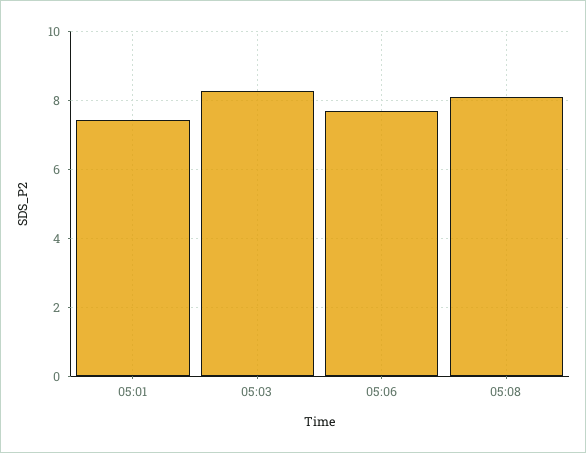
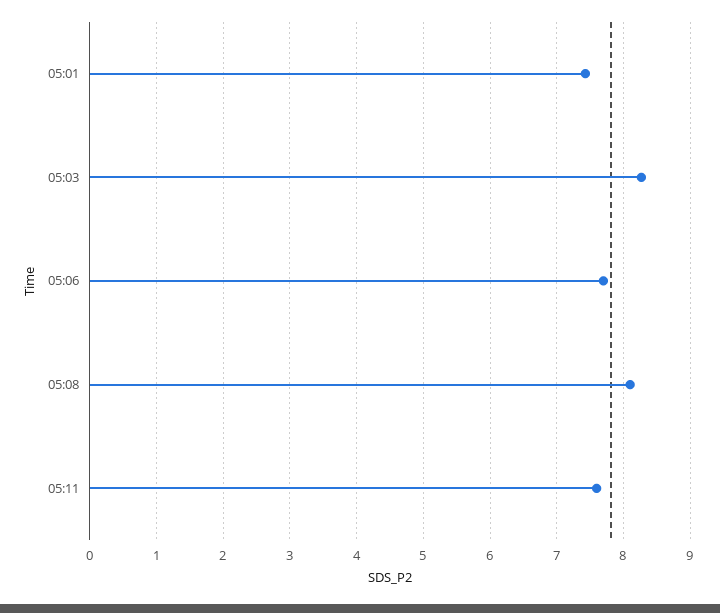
05:11: none -> 7.6

